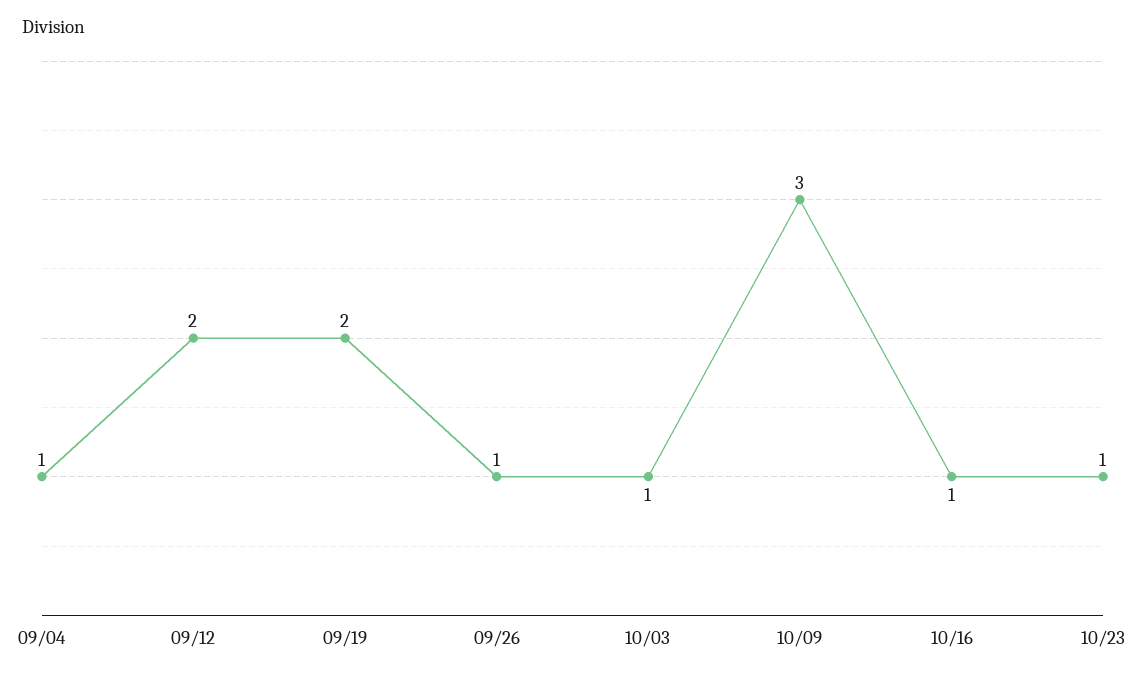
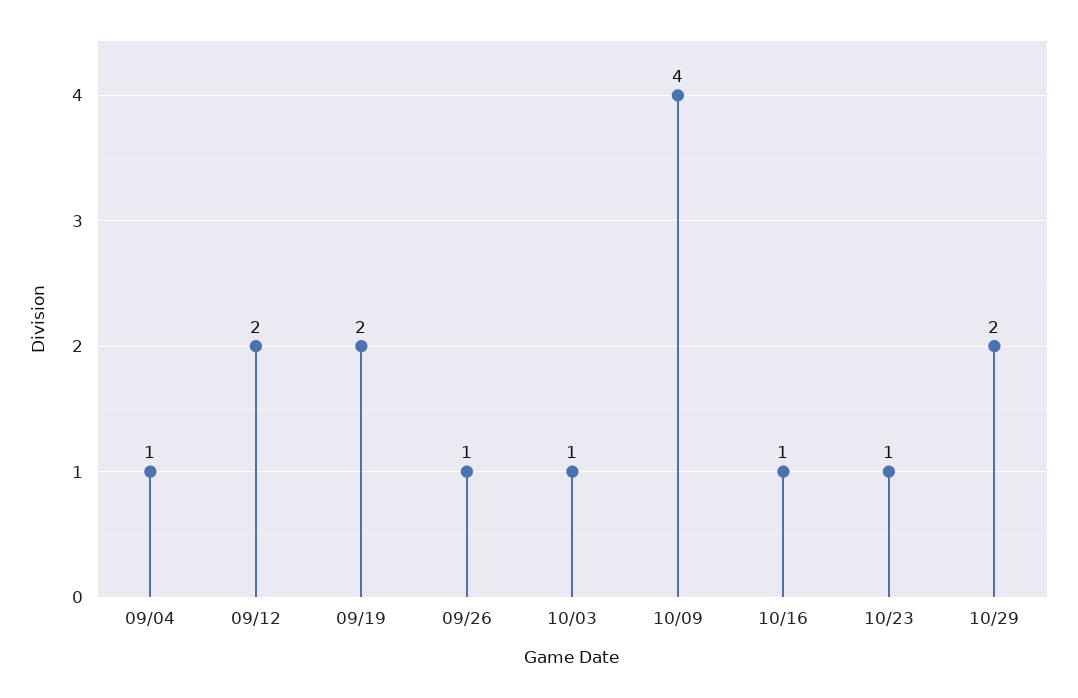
10/09: 3 -> 4
10/29: none -> 2

